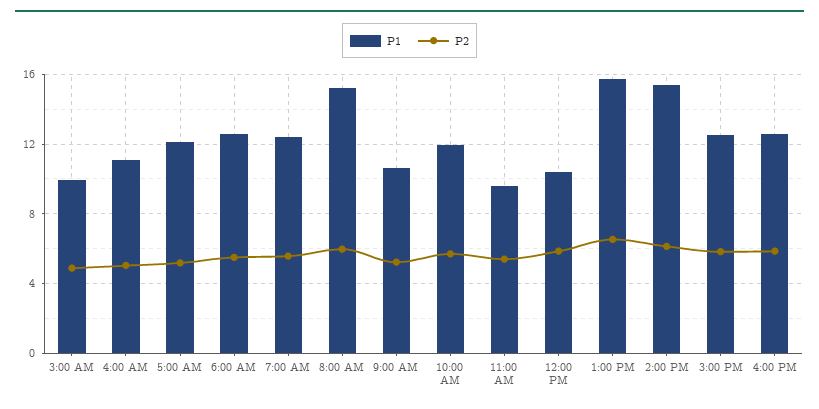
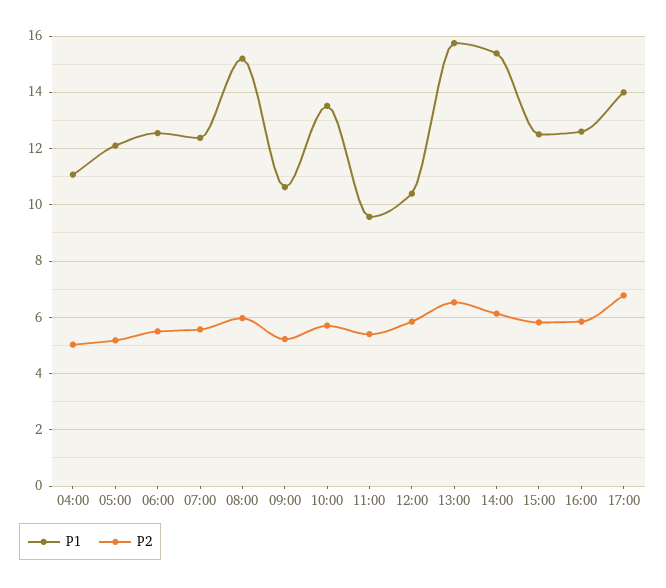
P1, 3:00 AM: 10 -> none
P2, 3:00 AM: 5 -> none
P1, 10:00 AM: 12 -> 13.5
P1, 17:00: none -> 14
P2, 17:00: none -> 6.75

